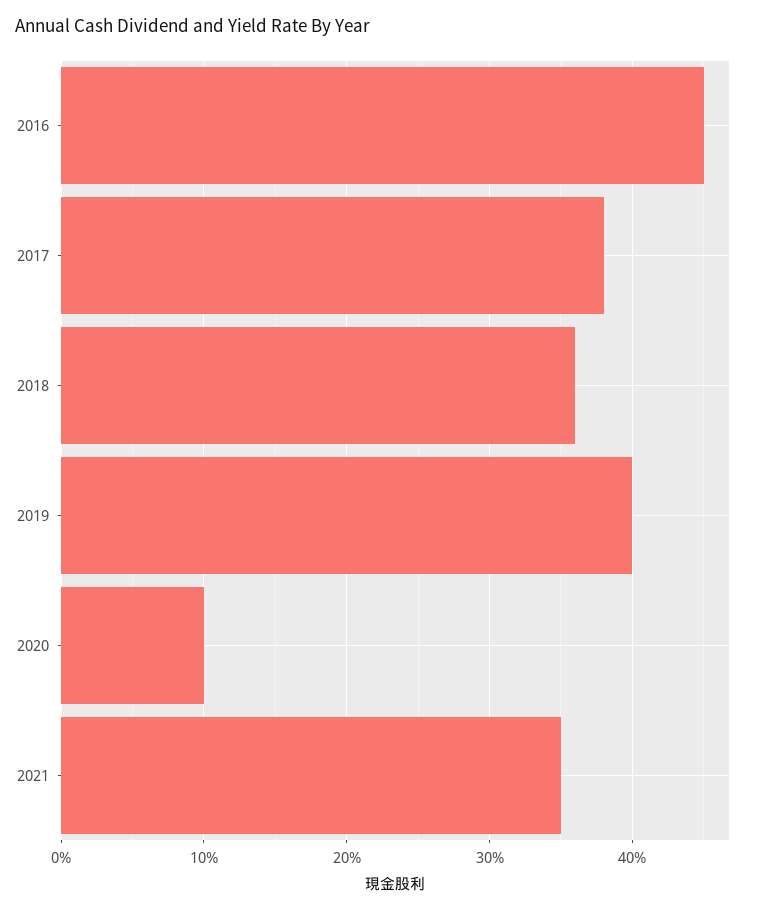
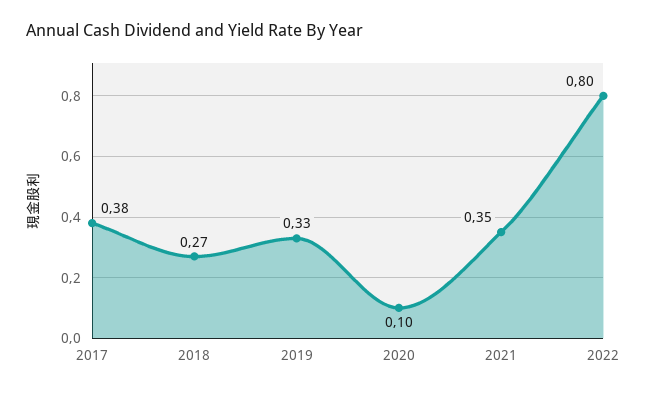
2016: 0.45 -> none
2018: 0.36 -> 0.27
2019: 0.4 -> 0.33
2022: none -> 0.8

